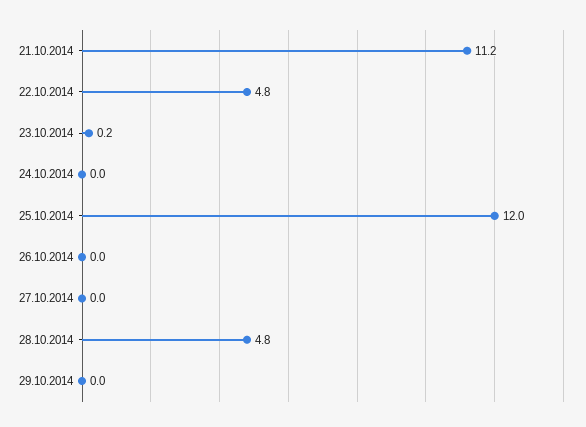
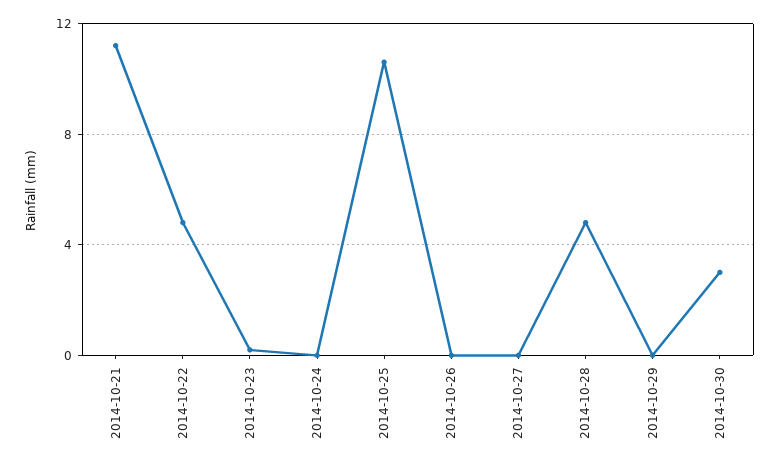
25.10.2014: 12 -> 10.5
2014-10-30: none -> 3

